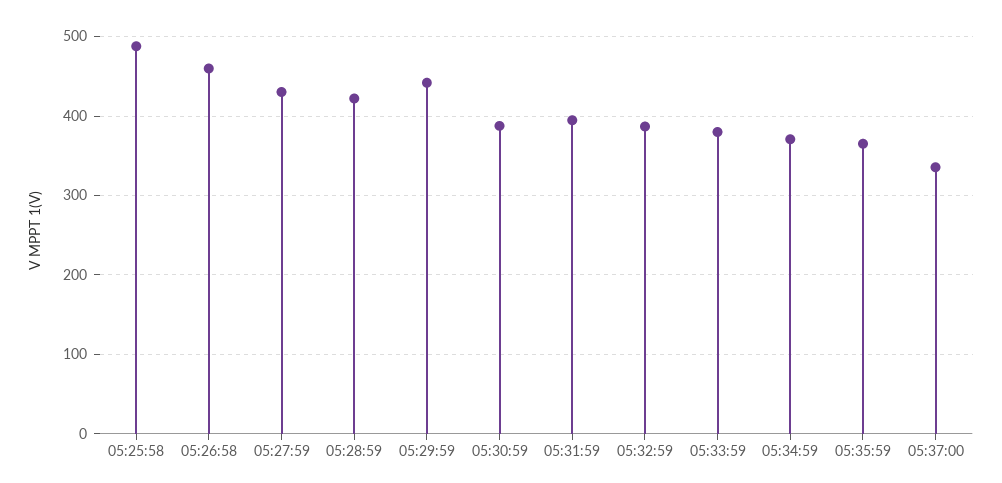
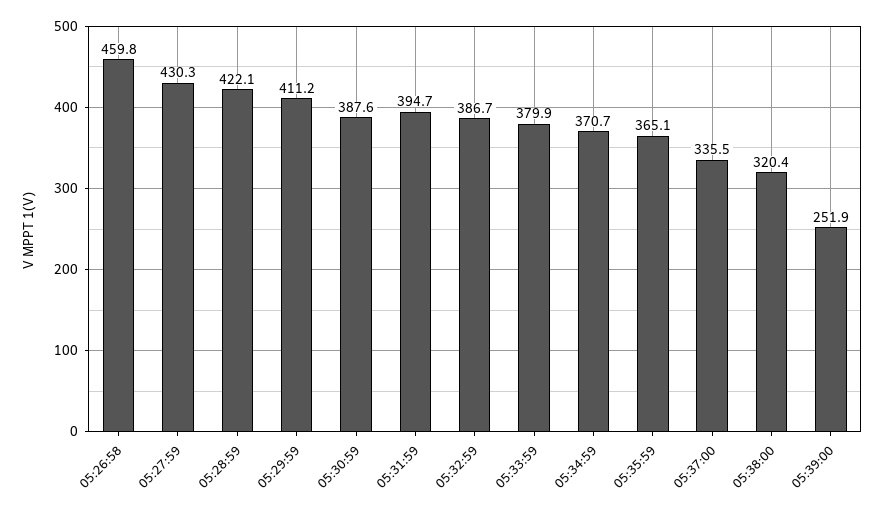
05:25:58: 490 -> none
05:29:59: 440 -> 411.2
05:38:00: none -> 320.4
05:39:00: none -> 251.9

